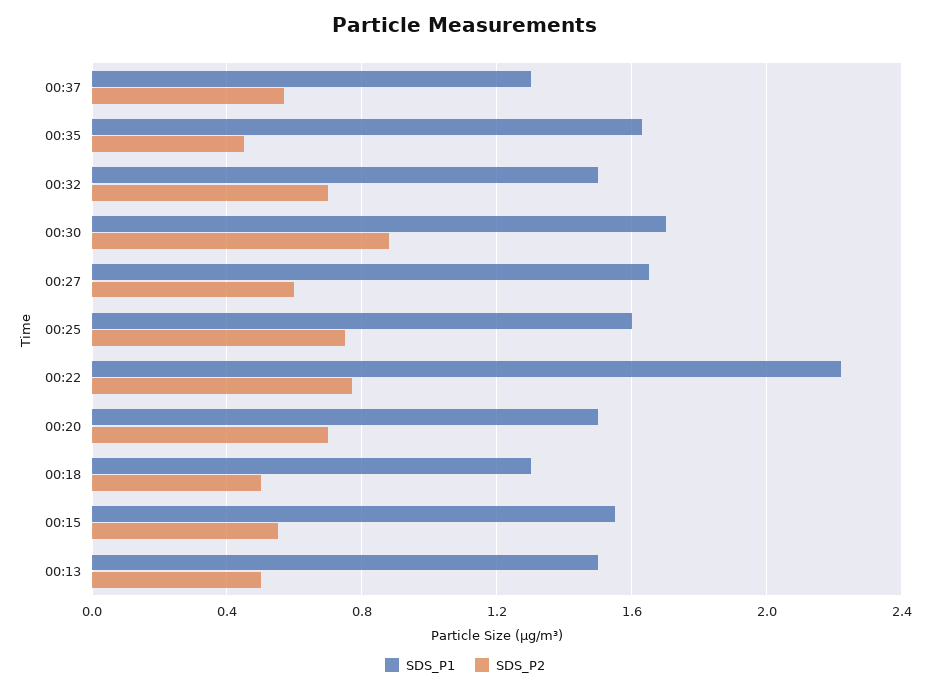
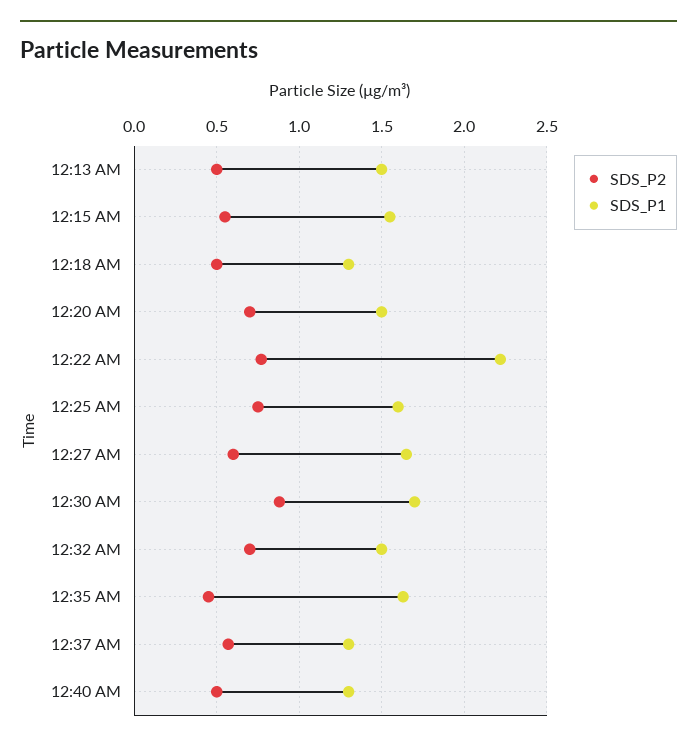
SDS_P2, 12:40 AM: none -> 0.5
SDS_P1, 12:40 AM: none -> 1.3

